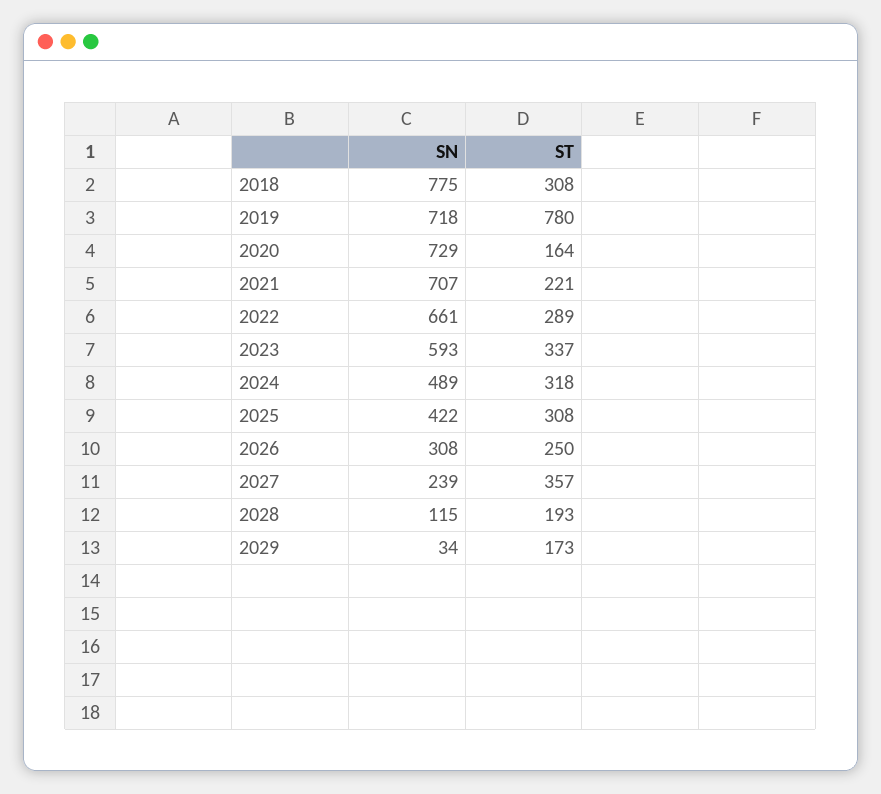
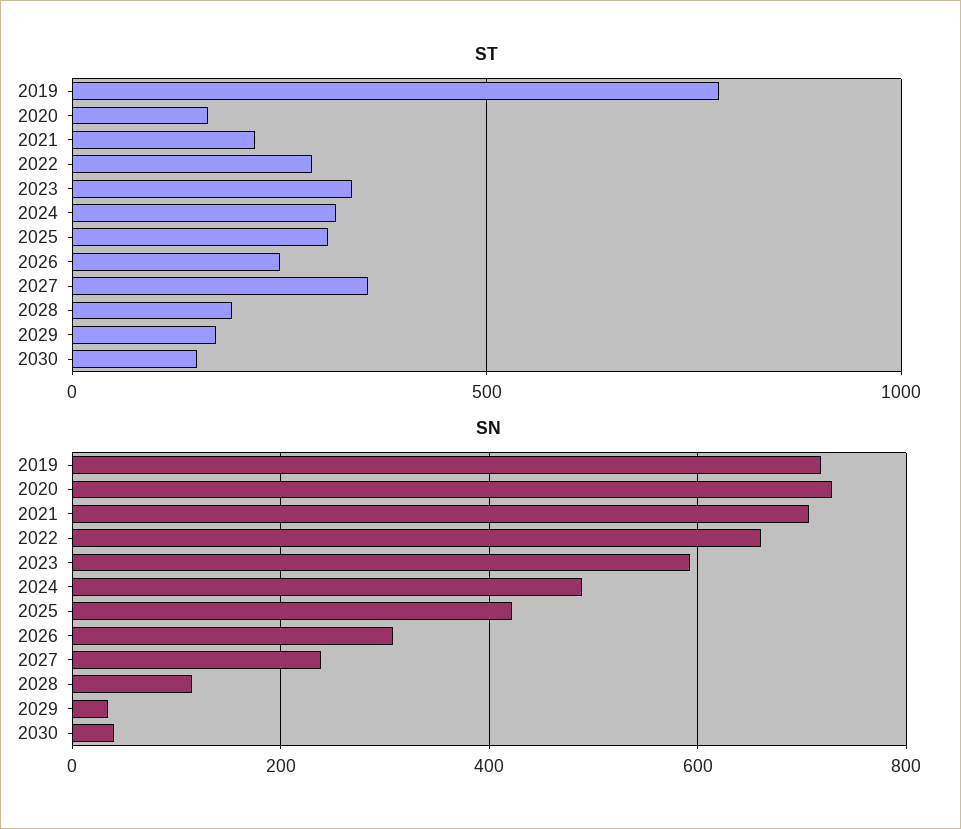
SN, 2018: 775 -> none
ST, 2018: 308 -> none
ST, 2030: none -> 150
SN, 2030: none -> 40

